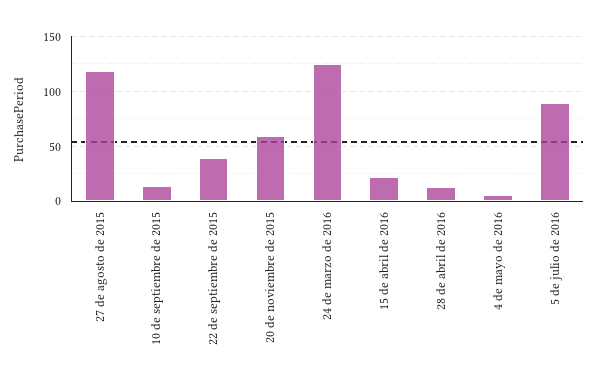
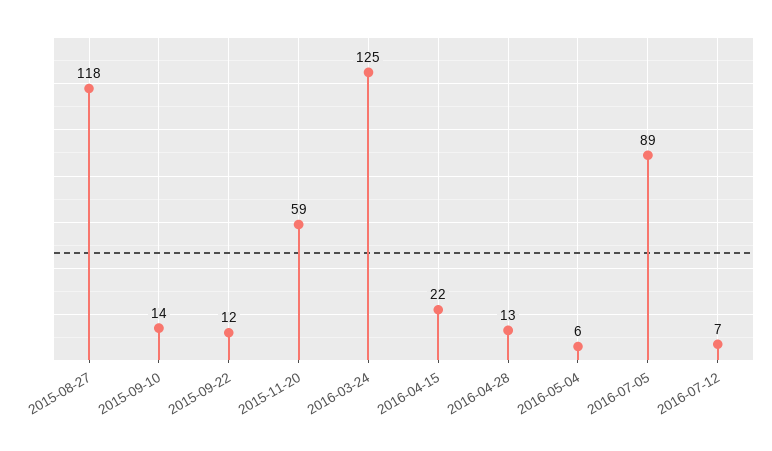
22 de septiembre de 2015: 40 -> 12
2016-07-12: none -> 7

